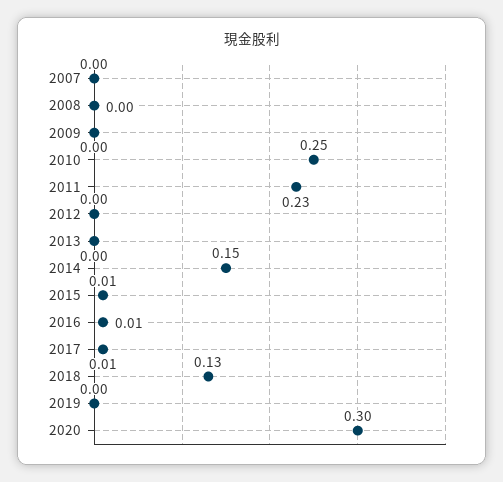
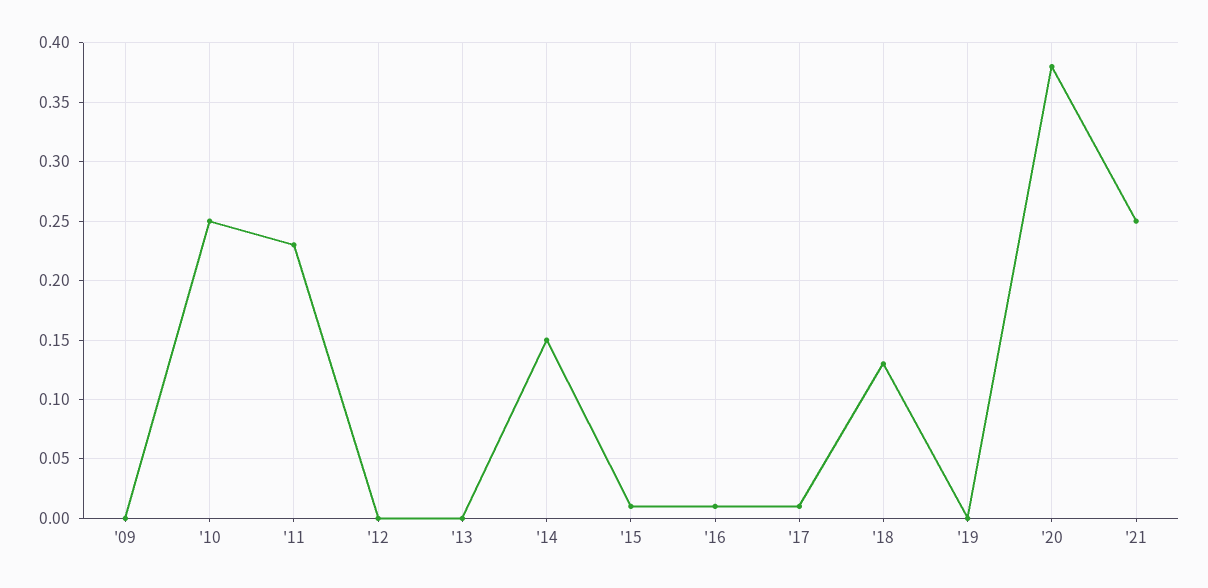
2007: 0 -> none
2008: 0 -> none
2020: 0.3 -> 0.38
'21: none -> 0.25

